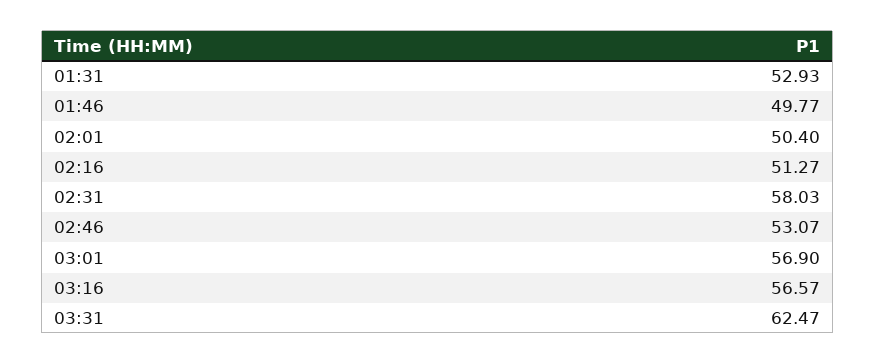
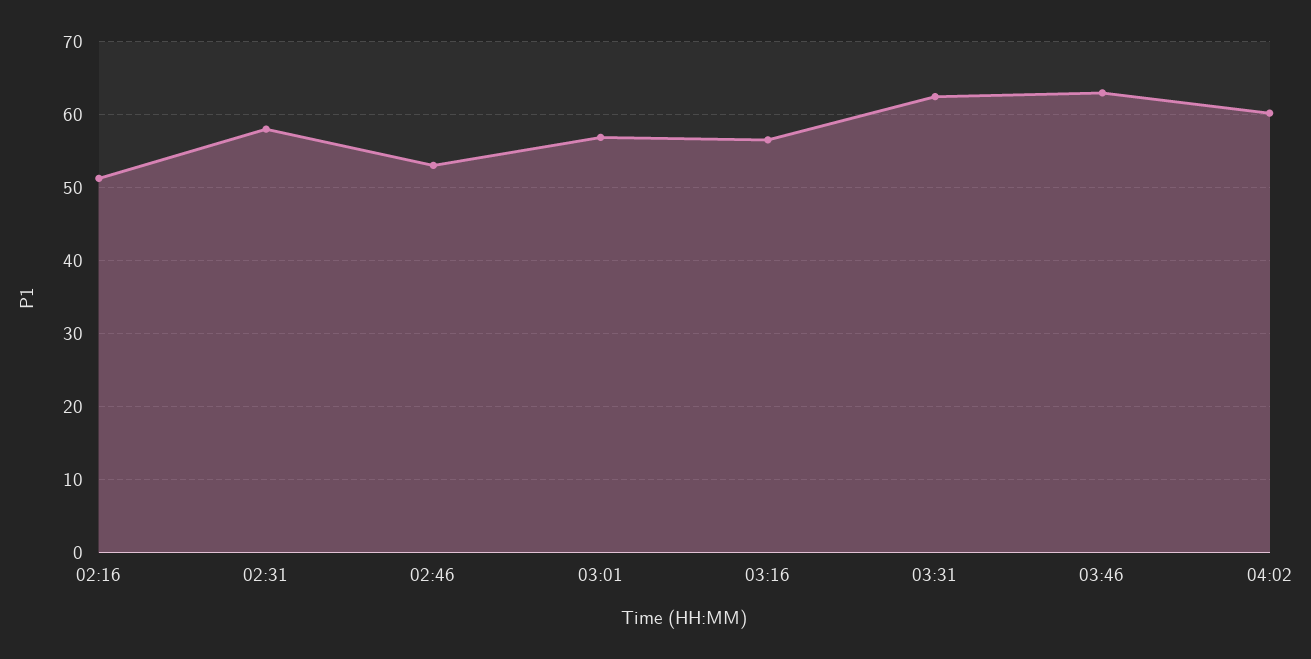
01:31: 52.93 -> none
01:46: 49.77 -> none
02:01: 50.4 -> none
03:46: none -> 63
04:02: none -> 60

